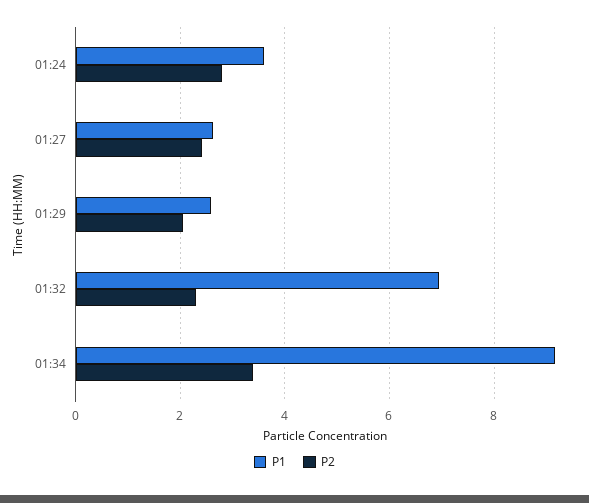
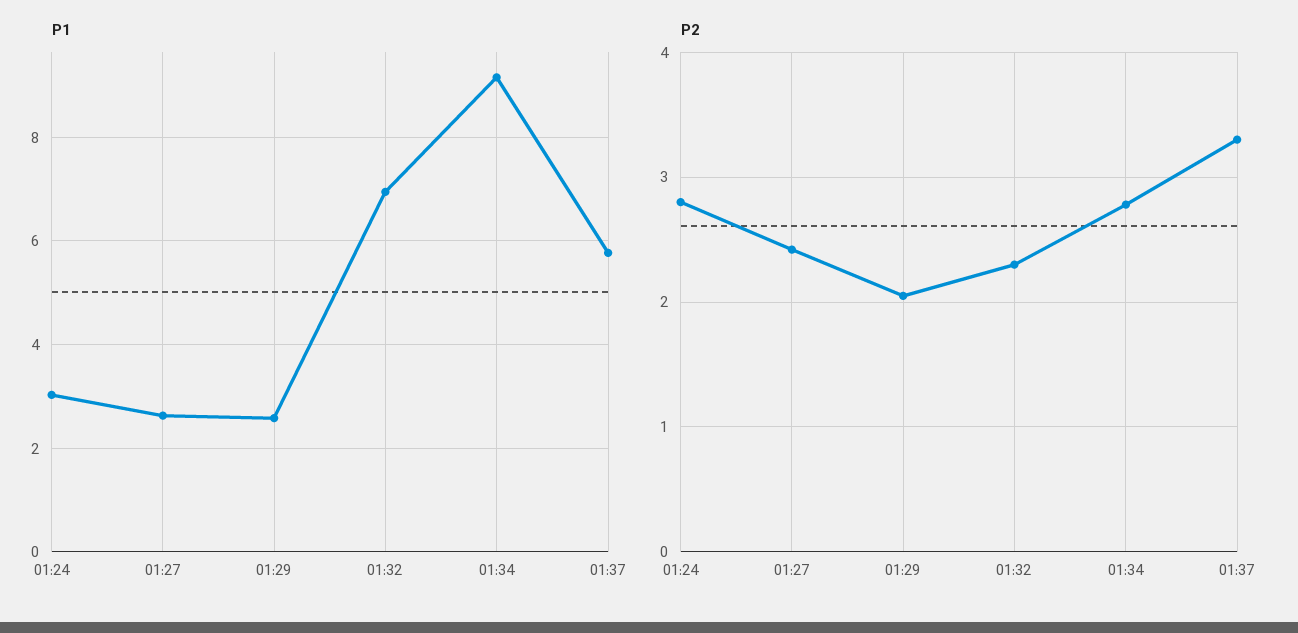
P1, 01:24: 3.6 -> 3
P2, 01:34: 3.4 -> 2.8
P1, 01:37: none -> 5.8
P2, 01:37: none -> 3.3

